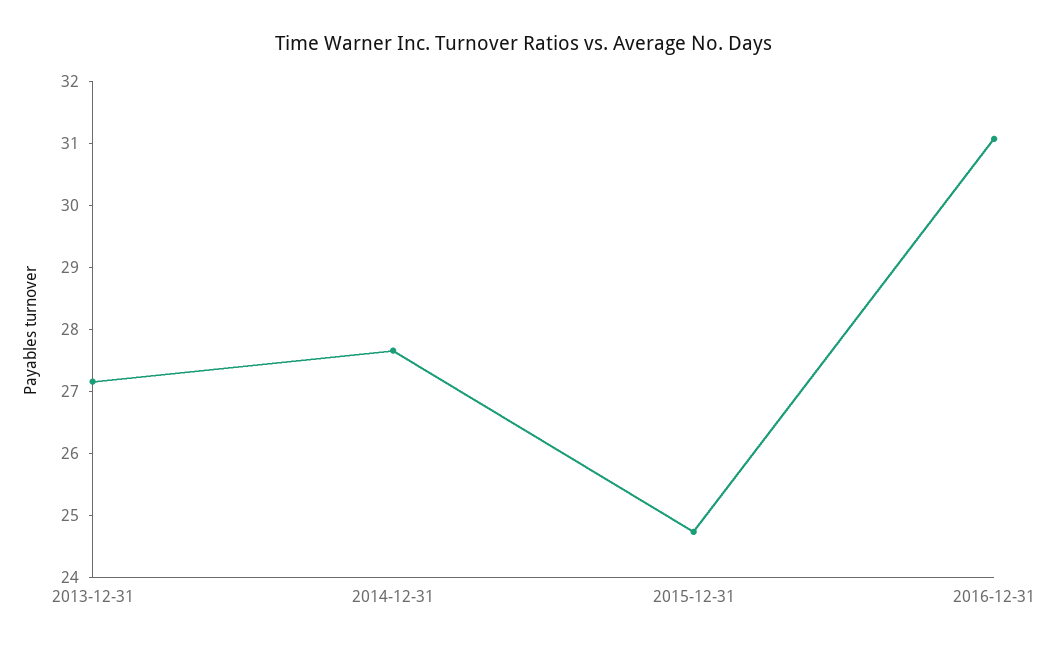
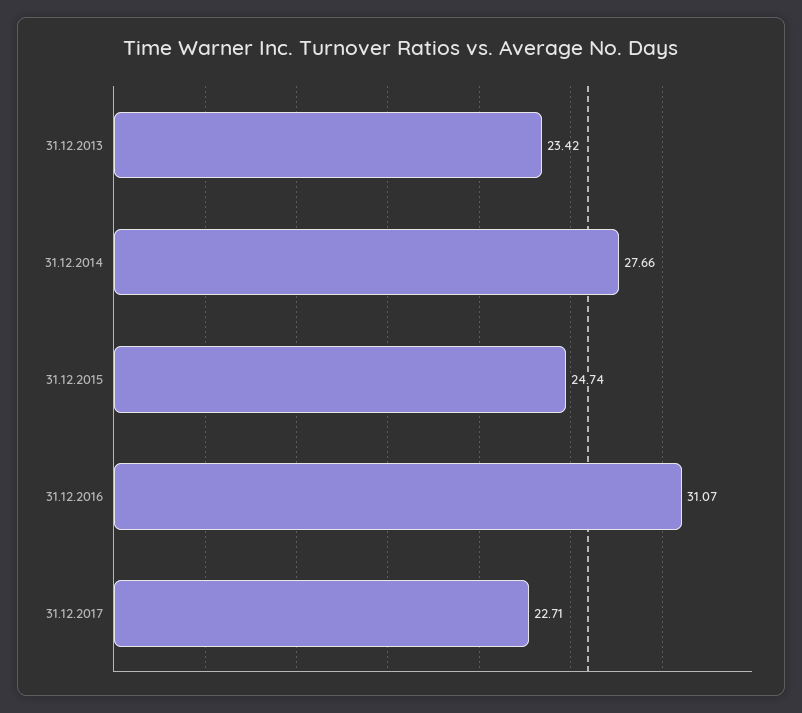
2013-12-31: 27.2 -> 23.42
31.12.2017: none -> 22.71

